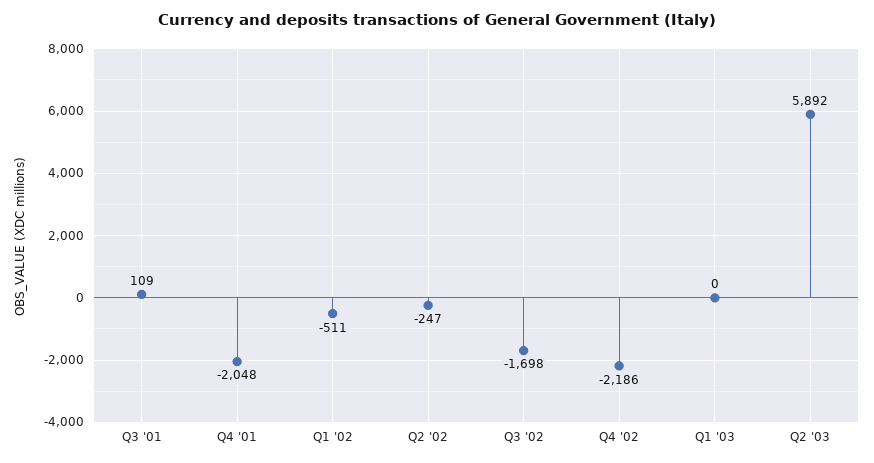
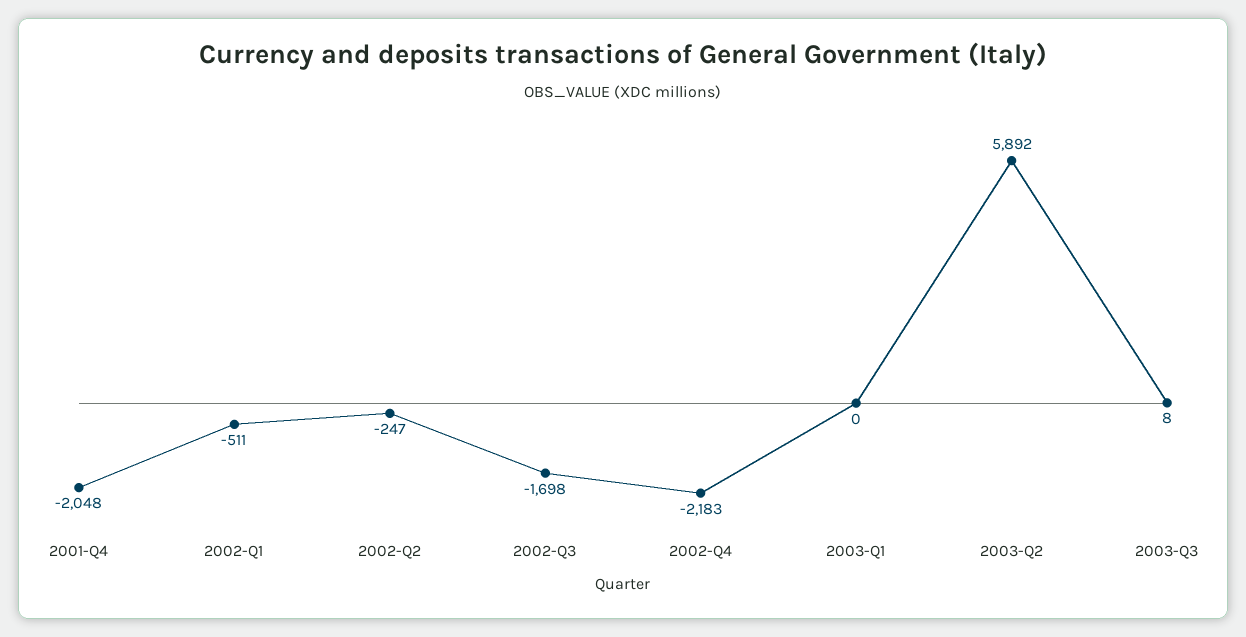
Q3 '01: 109 -> none
Q4 '02: -2186 -> -2183
2003-Q3: none -> 8

